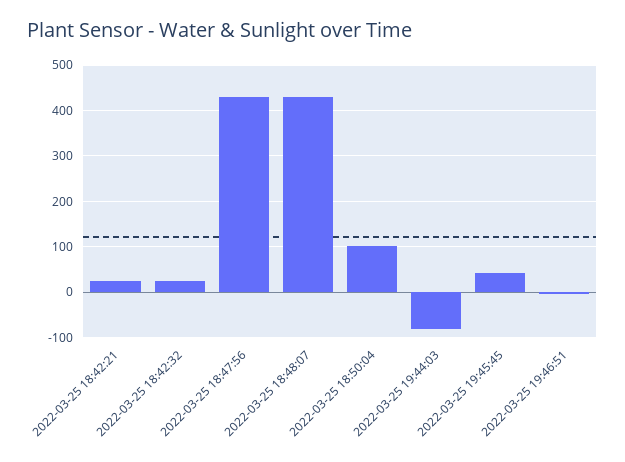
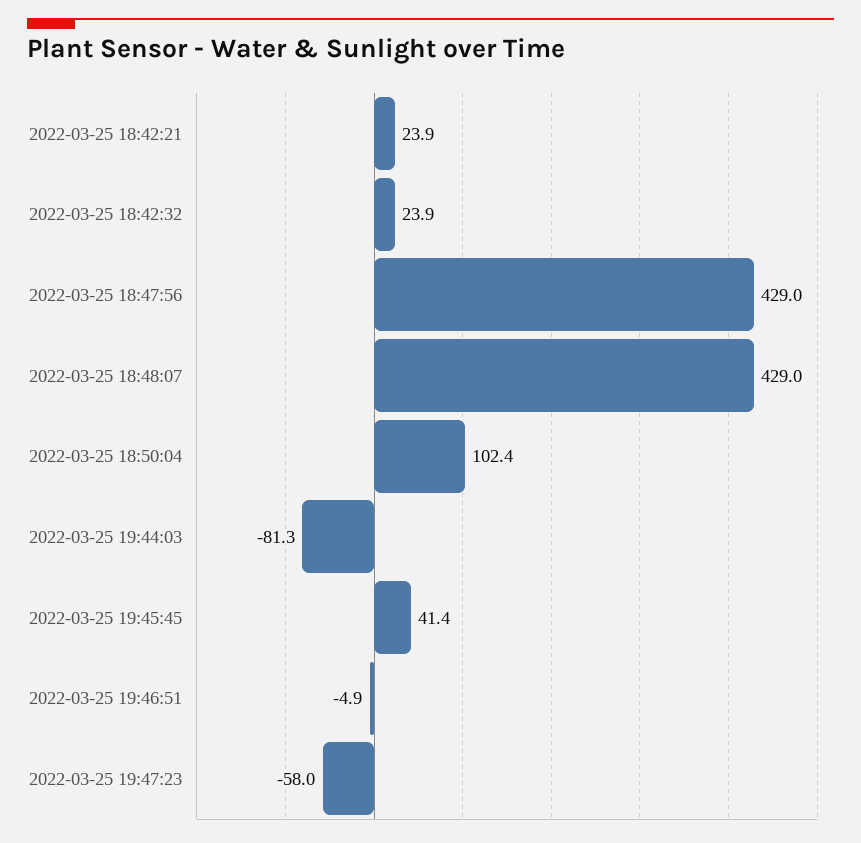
2022-03-25 19:47:23: none -> -58

